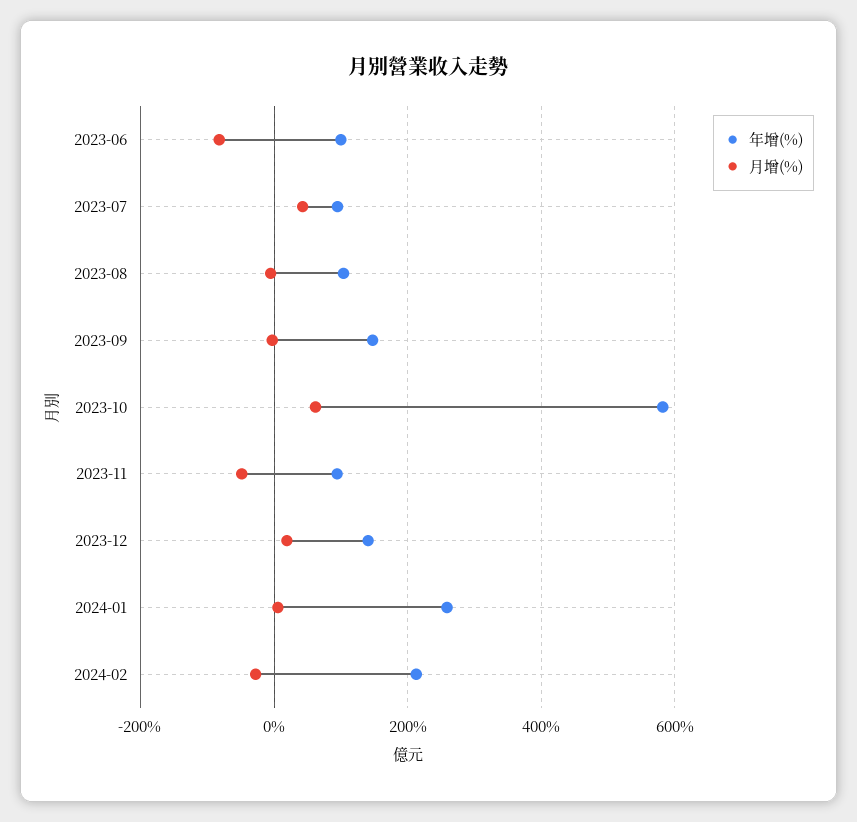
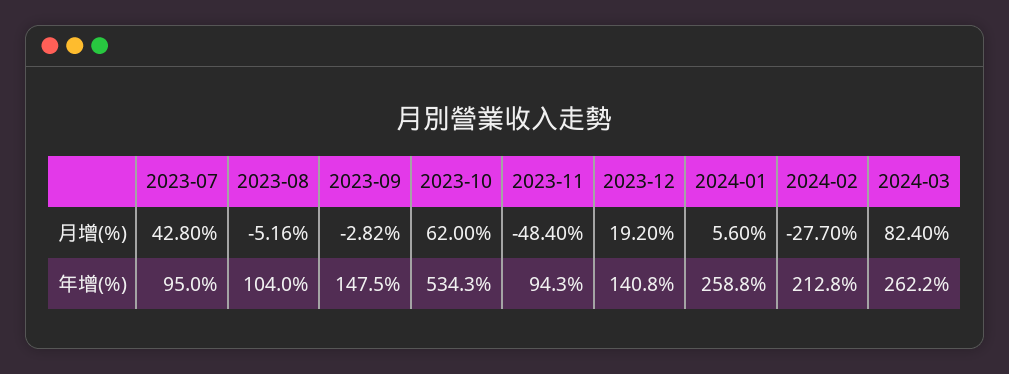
年增(%), 2023-06: 100 -> none
月增(%), 2023-06: -80 -> none
年增(%), 2023-10: 580 -> 534.3
月增(%), 2024-03: none -> 82.4
年增(%), 2024-03: none -> 262.2

